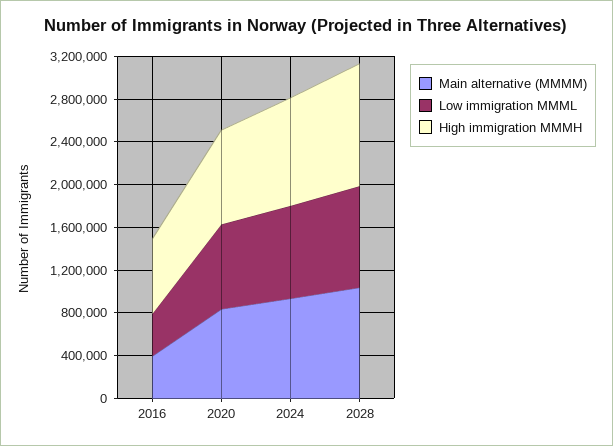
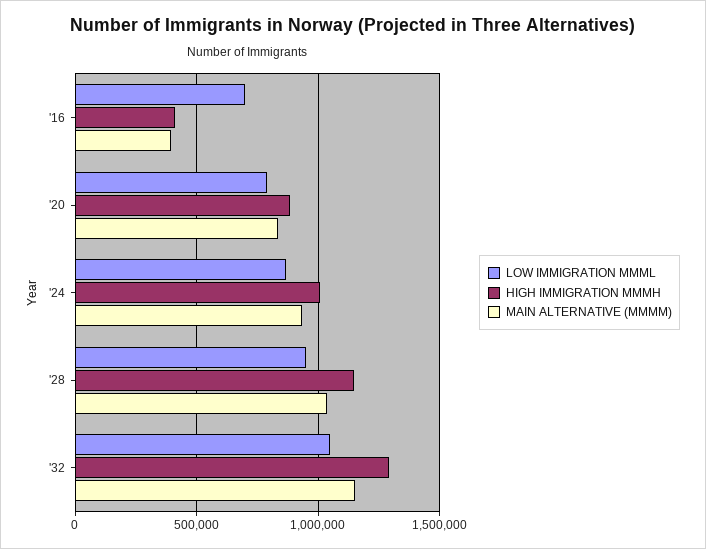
Low immigration MMML, 2016: 400000 -> 700000
High immigration MMMH, 2016: 700000 -> 400000
Low immigration MMML, '32: none -> 1050000
High immigration MMMH, '32: none -> 1300000
Main alternative (MMMM), '32: none -> 1150000

